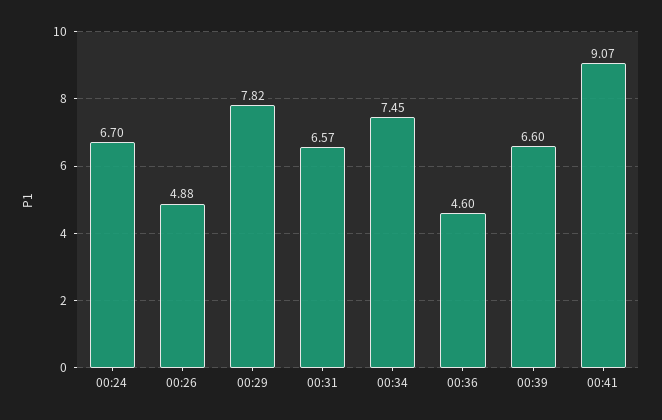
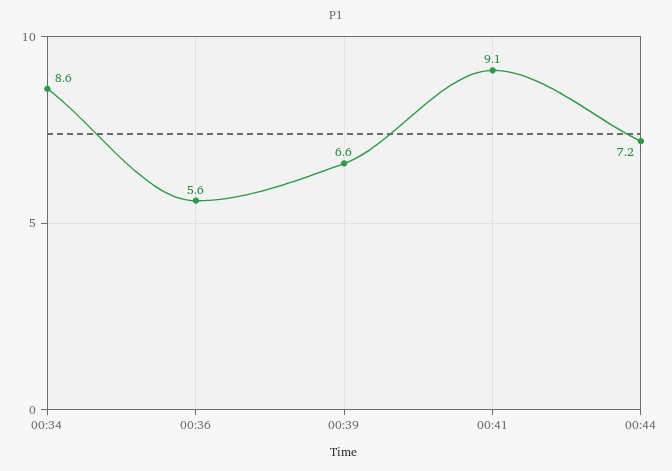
00:24: 6.7 -> none
00:26: 4.88 -> none
00:29: 7.82 -> none
00:31: 6.57 -> none
00:34: 7.45 -> 8.6
00:36: 4.6 -> 5.6
00:44: none -> 7.2

